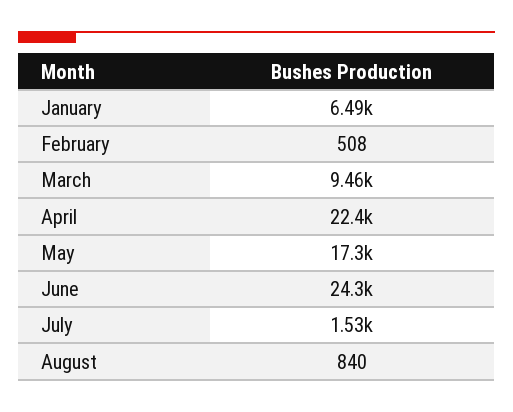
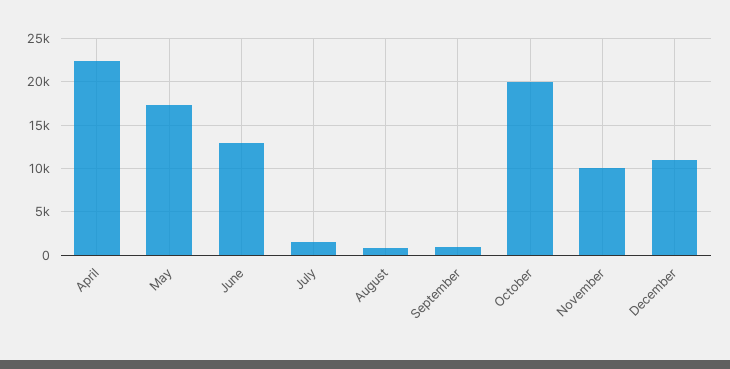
January: 6490 -> none
February: 508 -> none
March: 9460 -> none
June: 24300 -> 13000
September: none -> 1000
October: none -> 20000
November: none -> 10000
December: none -> 11000

